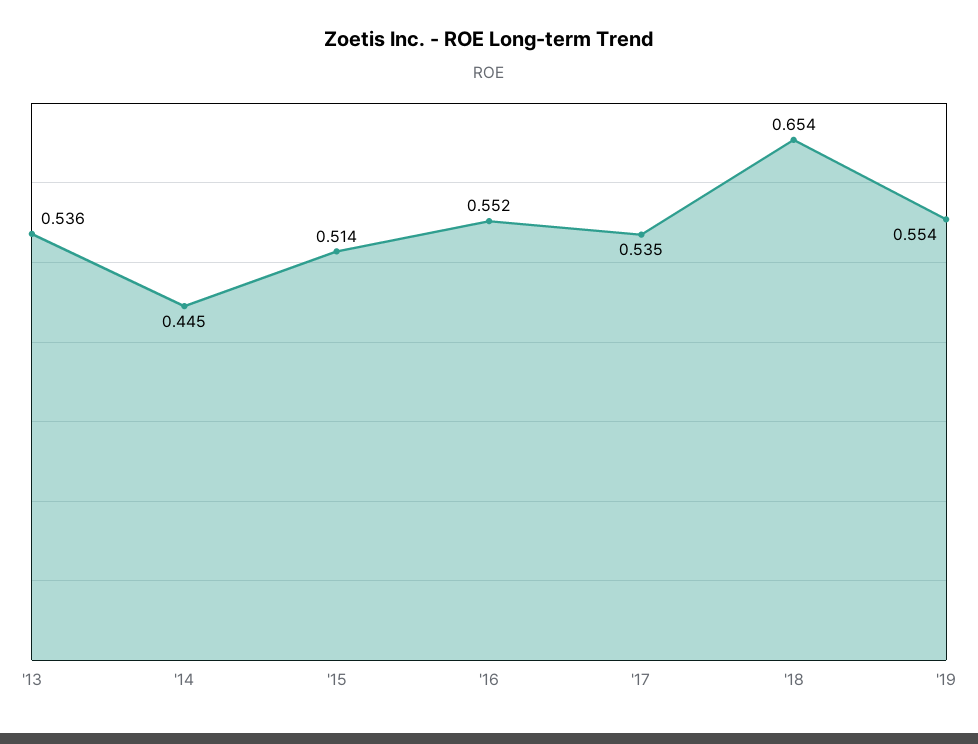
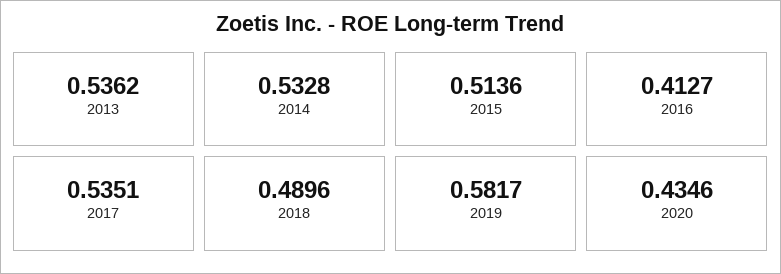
'14: 0.445 -> 0.5328
'16: 0.552 -> 0.4127
'18: 0.654 -> 0.4896
'19: 0.554 -> 0.5817
2020: none -> 0.4346

